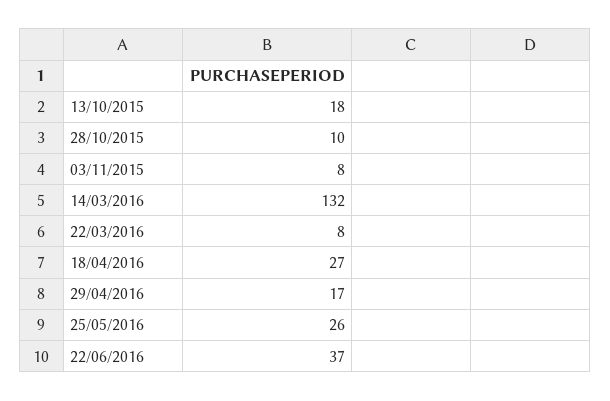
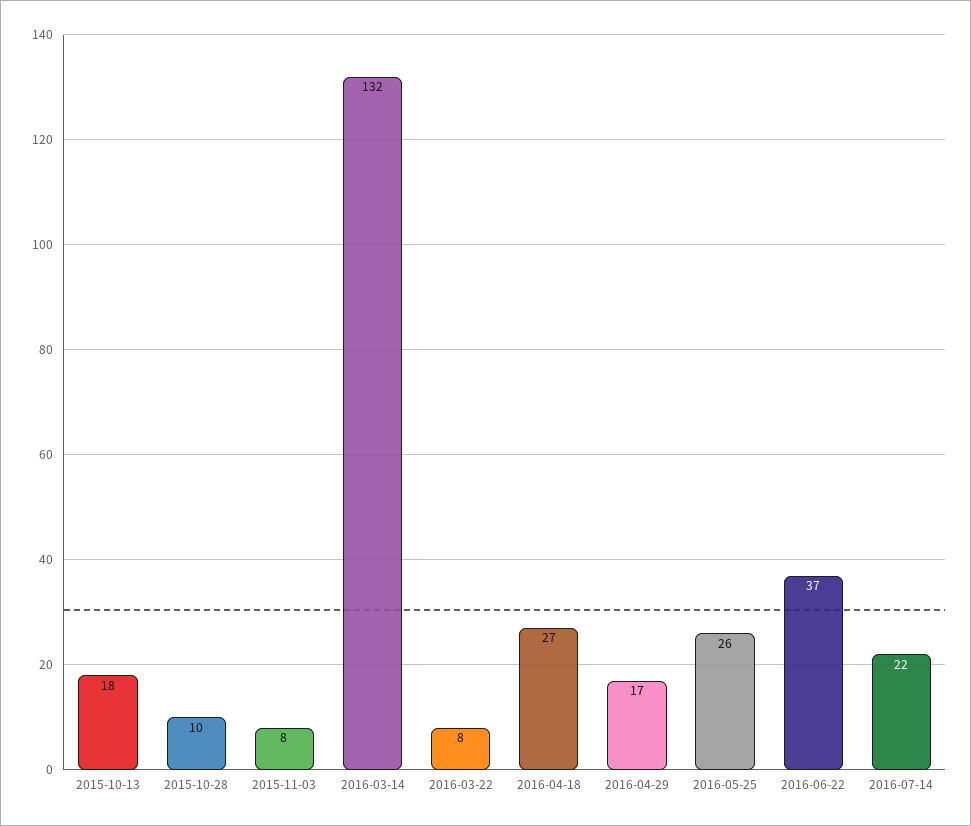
2016-07-14: none -> 22

